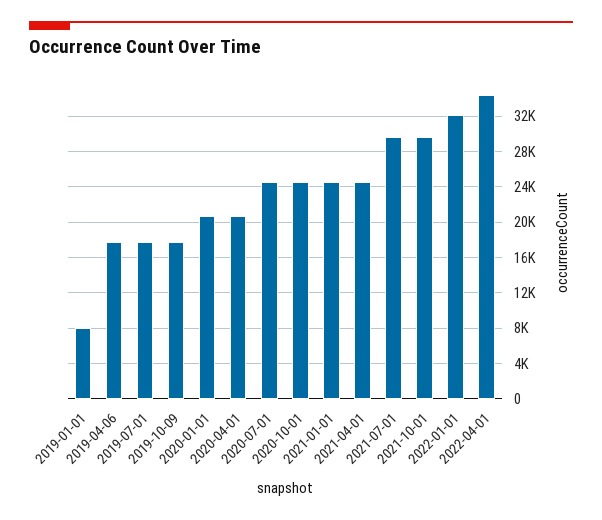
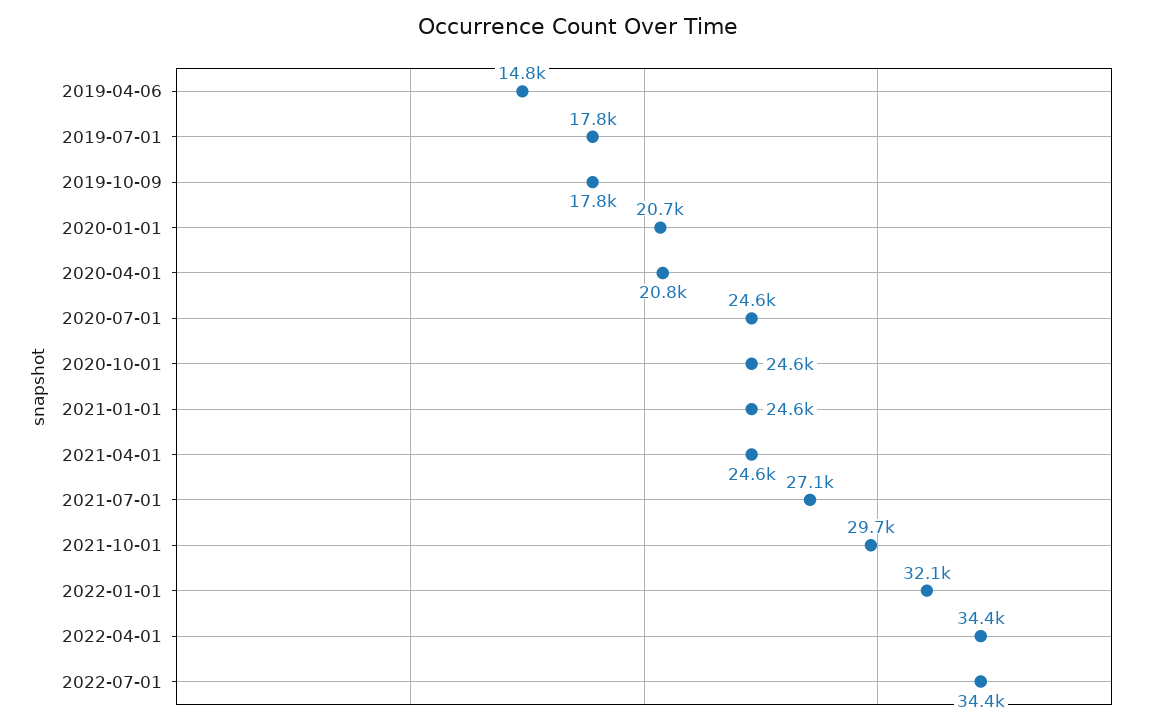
2019-01-01: 8000 -> none
2019-04-06: 18000 -> 14800
2021-07-01: 30000 -> 27100
2022-07-01: none -> 34400

